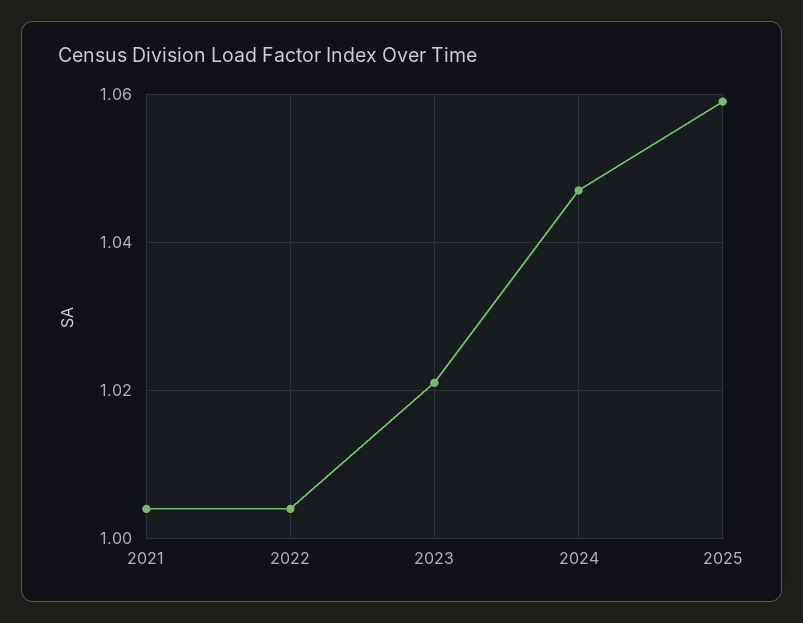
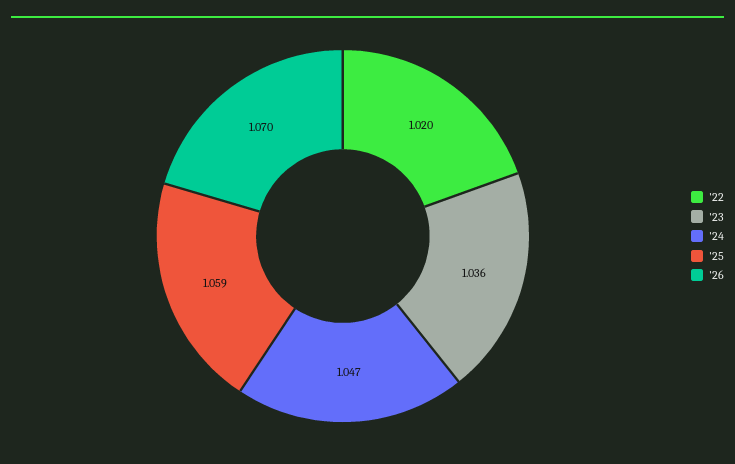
2021: 1.005 -> none
2022: 1.005 -> 1.02
2023: 1.02 -> 1.036
'26: none -> 1.07

